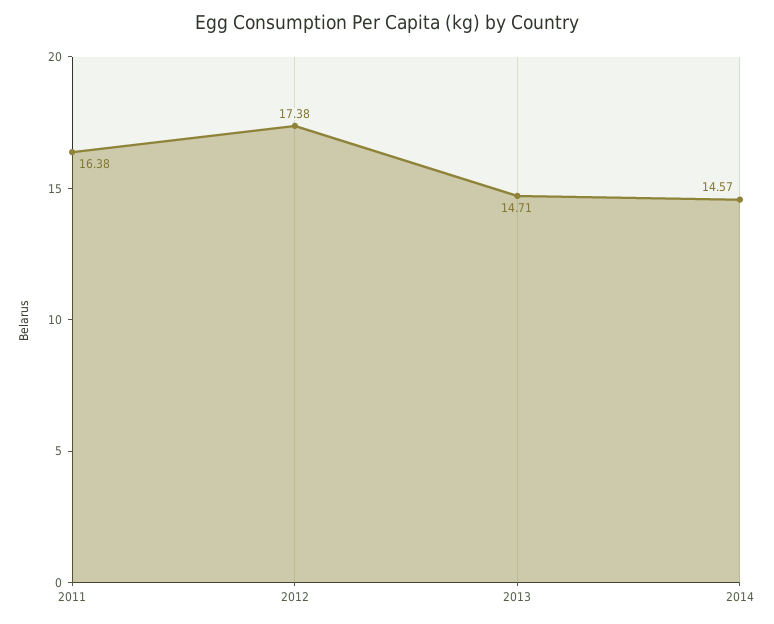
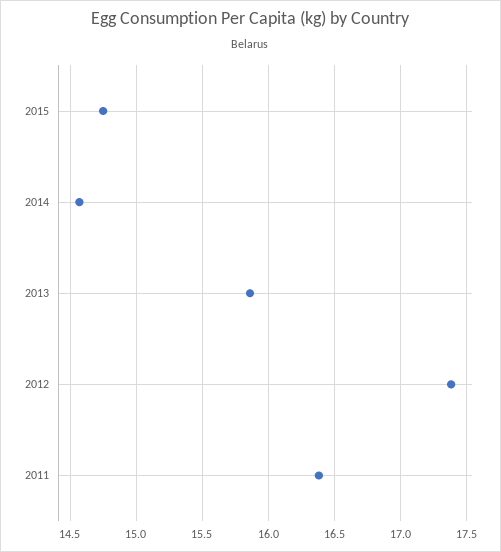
2013: 14.71 -> 15.85
2015: none -> 14.75

